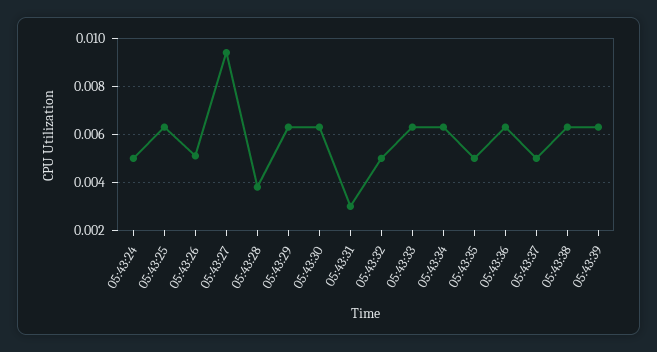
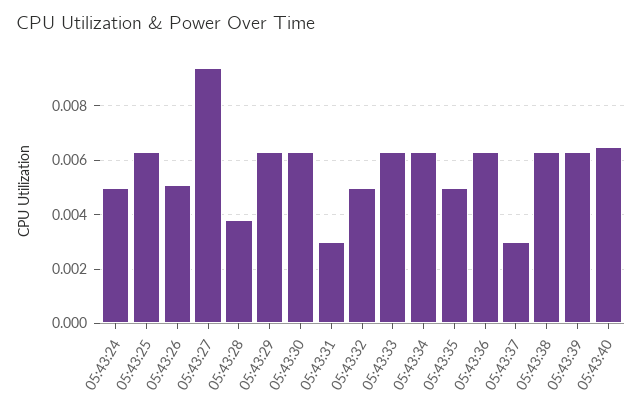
05:43:37: 0.005 -> 0.003
05:43:40: none -> 0.0065

